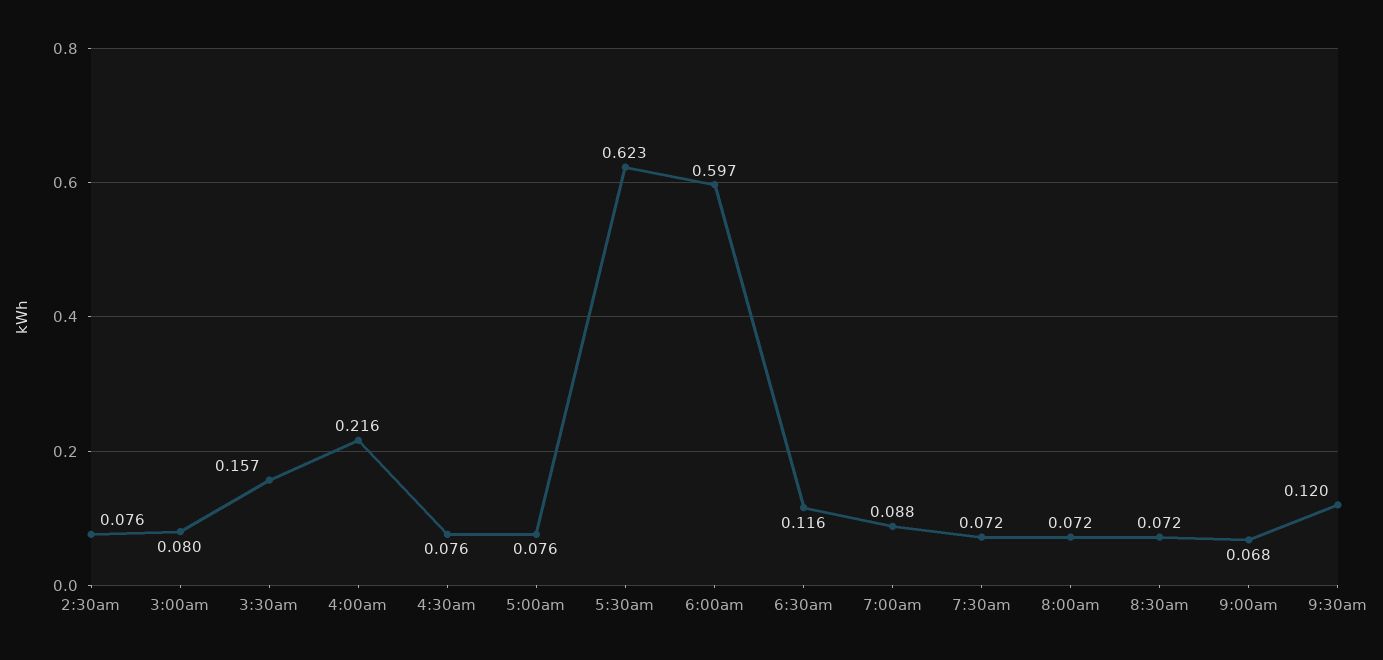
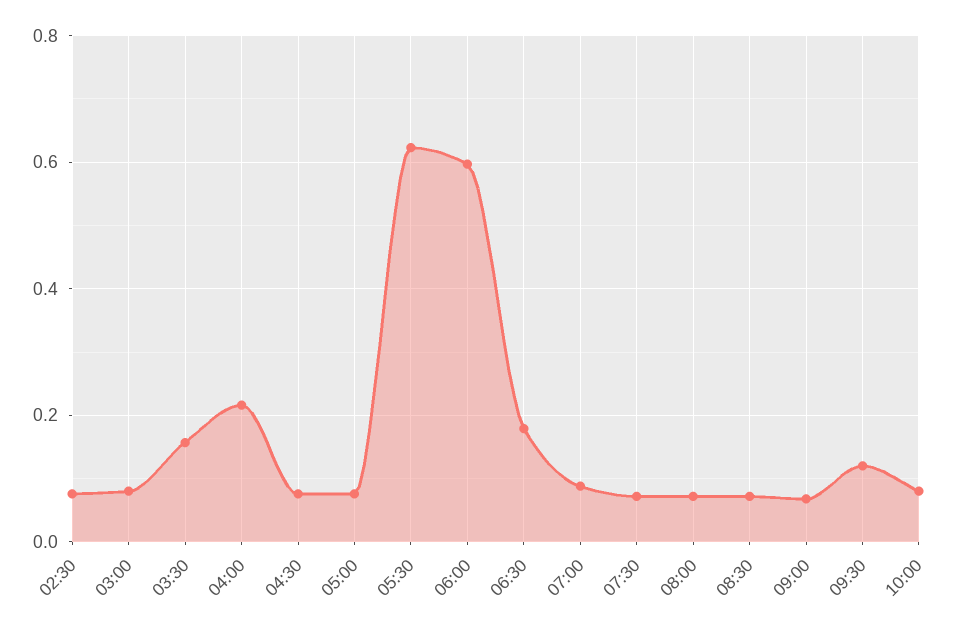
6:30am: 0.116 -> 0.18
10:00: none -> 0.08

